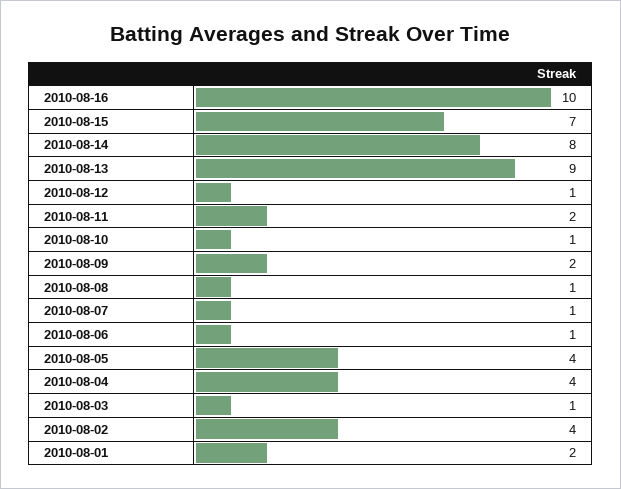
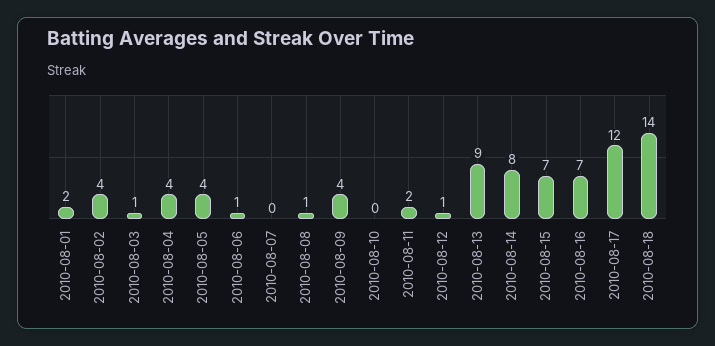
2010-08-16: 10 -> 7
2010-08-10: 1 -> 0
2010-08-09: 2 -> 4
2010-08-07: 1 -> 0
2010-08-17: none -> 12
2010-08-18: none -> 14

